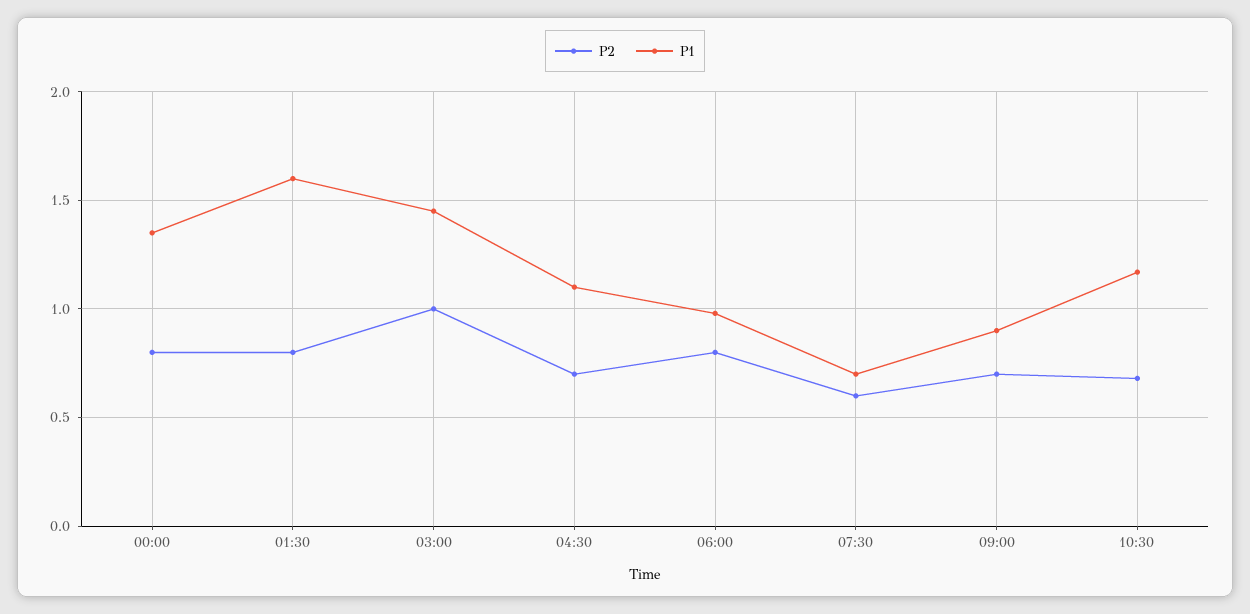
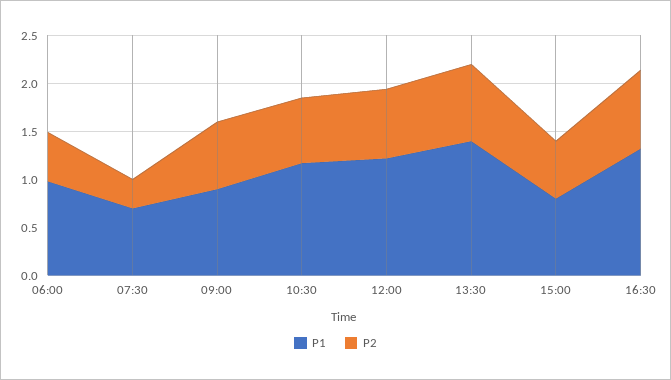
P2, 00:00: 0.8 -> none
P1, 00:00: 1.35 -> none
P2, 01:30: 0.8 -> none
P1, 01:30: 1.6 -> none
P2, 03:00: 1 -> none
P1, 03:00: 1.45 -> none
P2, 04:30: 0.7 -> none
P1, 04:30: 1.1 -> none
P2, 06:00: 0.8 -> 0.5
P2, 07:30: 0.6 -> 0.3
P1, 12:00: none -> 1.2
P2, 12:00: none -> 0.7
P1, 13:30: none -> 1.4
P2, 13:30: none -> 0.8
P1, 15:00: none -> 0.8
P2, 15:00: none -> 0.6
P1, 16:30: none -> 1.3
P2, 16:30: none -> 0.8

